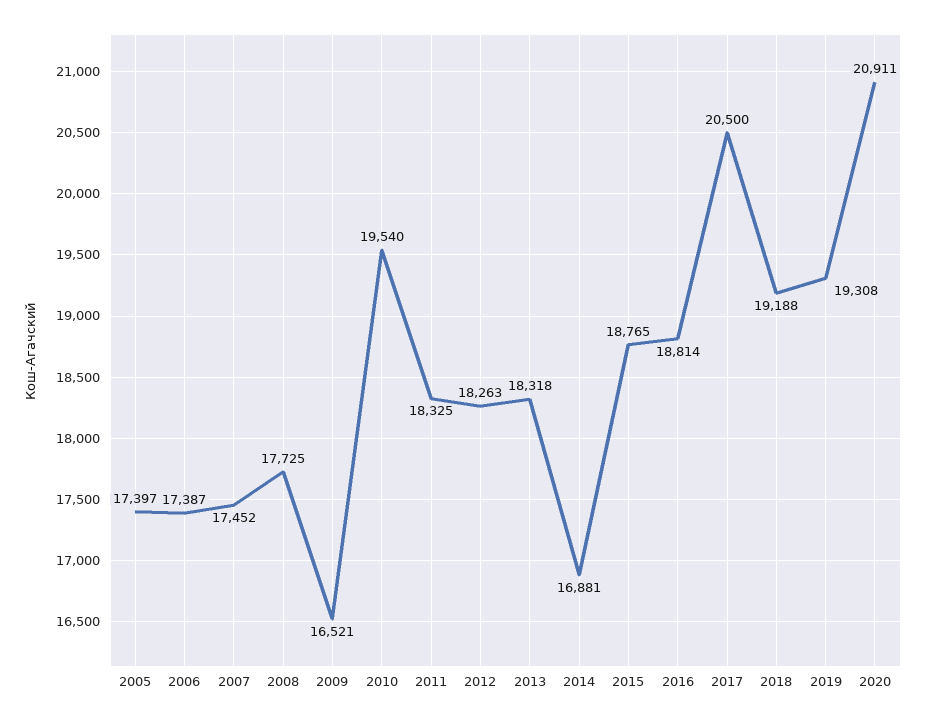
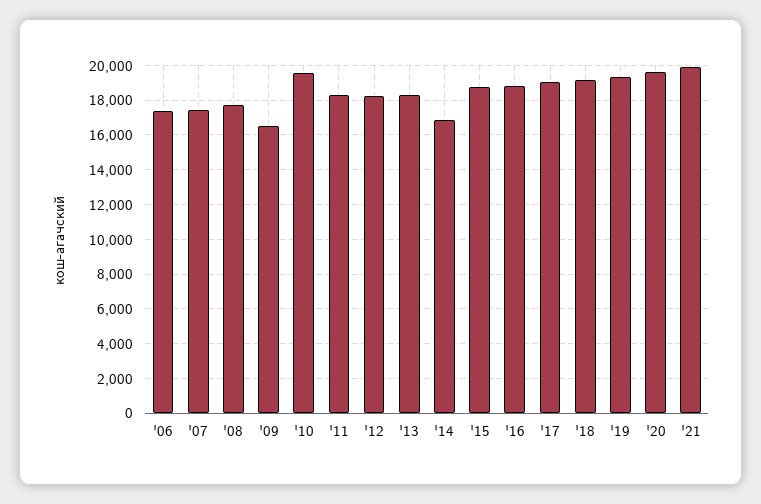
2005: 17397 -> none
2017: 20500 -> 19000
2020: 20911 -> 19500
'21: none -> 20000

